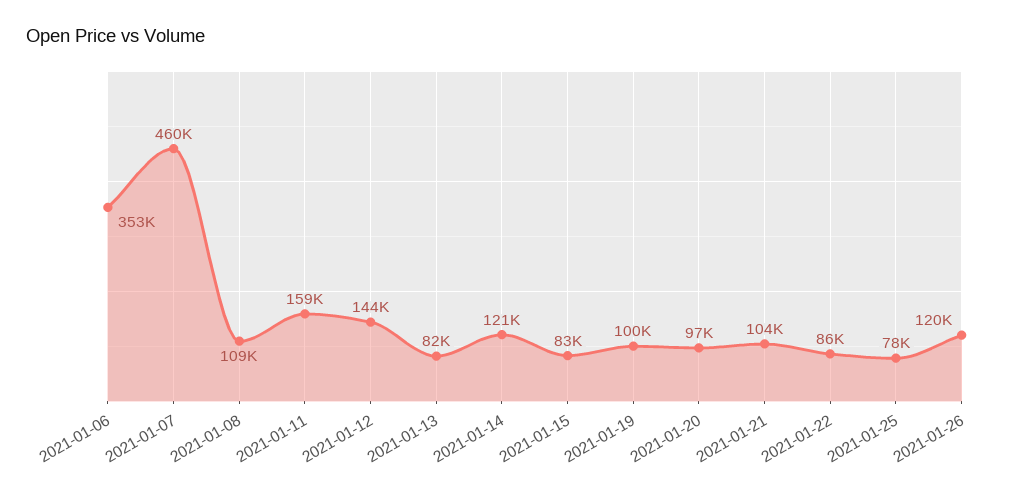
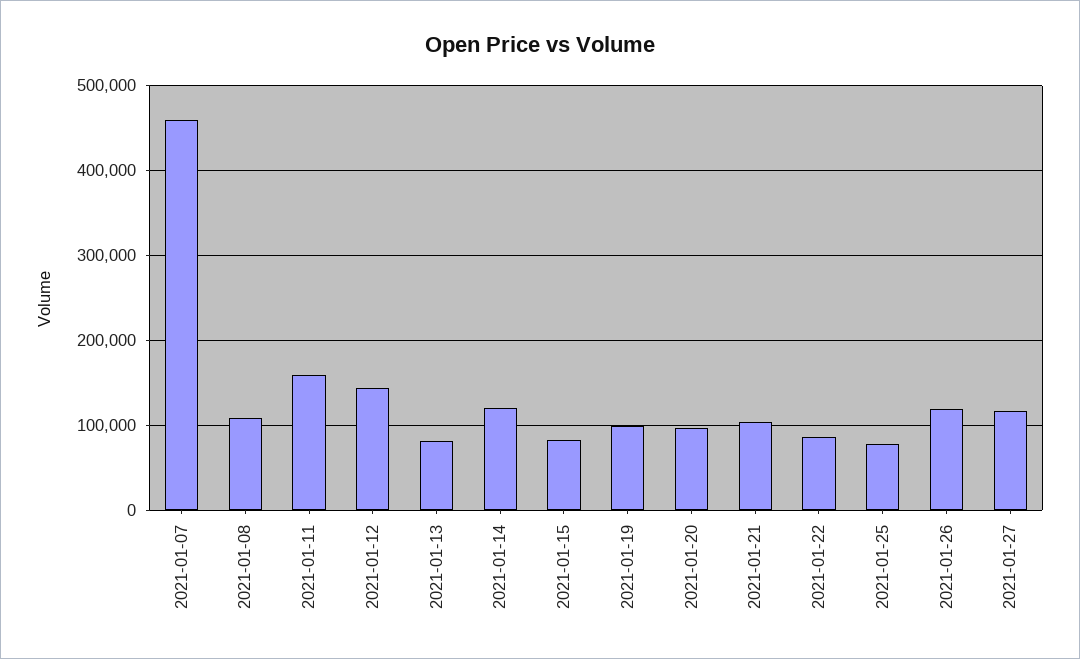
2021-01-06: 353000 -> none
2021-01-27: none -> 120000

